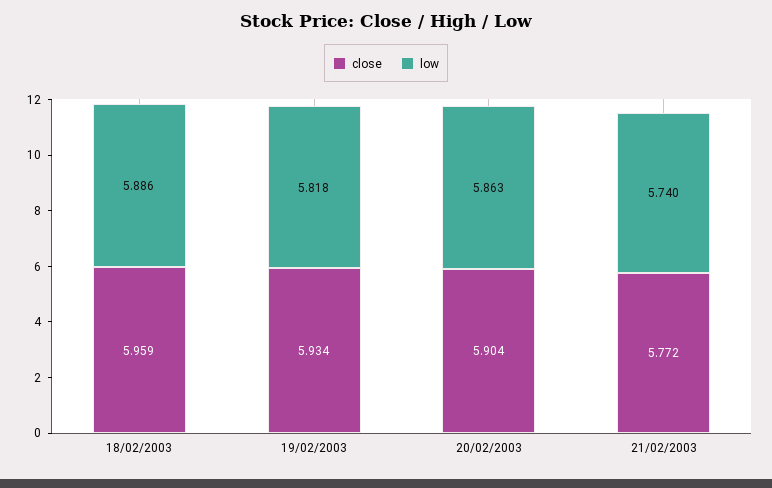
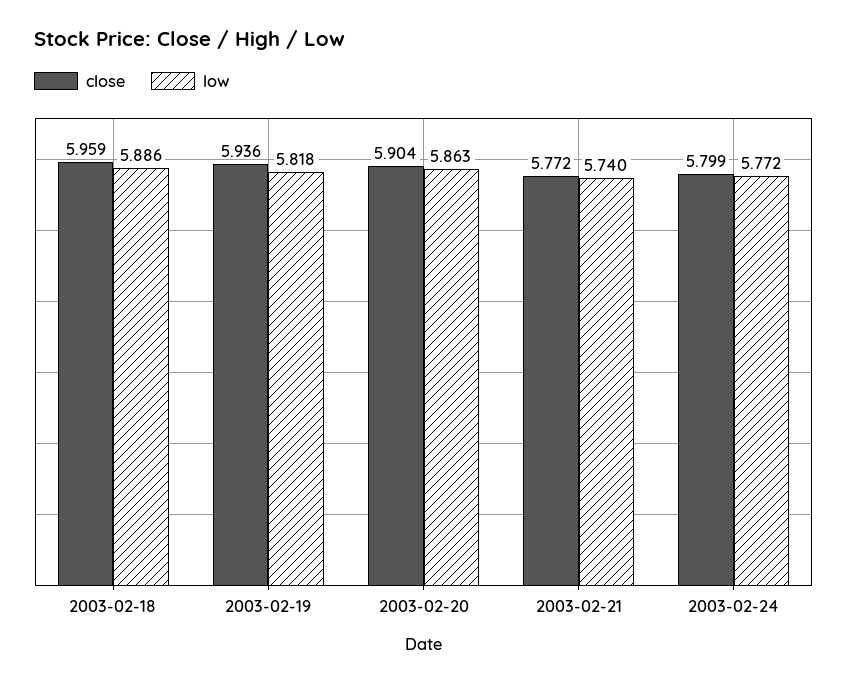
close, 19/02/2003: 5.934 -> 5.936
close, 2003-02-24: none -> 5.799
low, 2003-02-24: none -> 5.772

